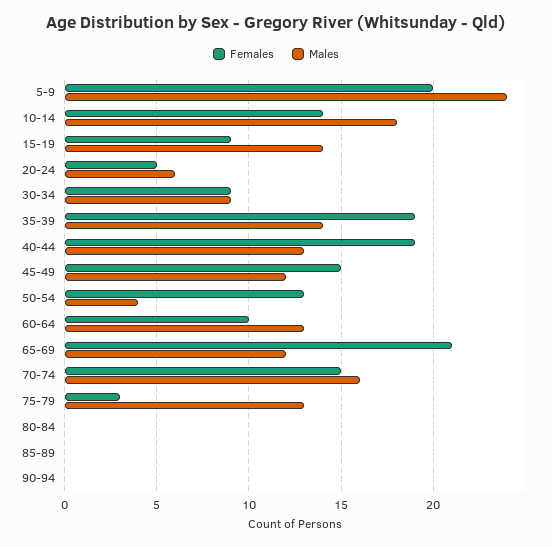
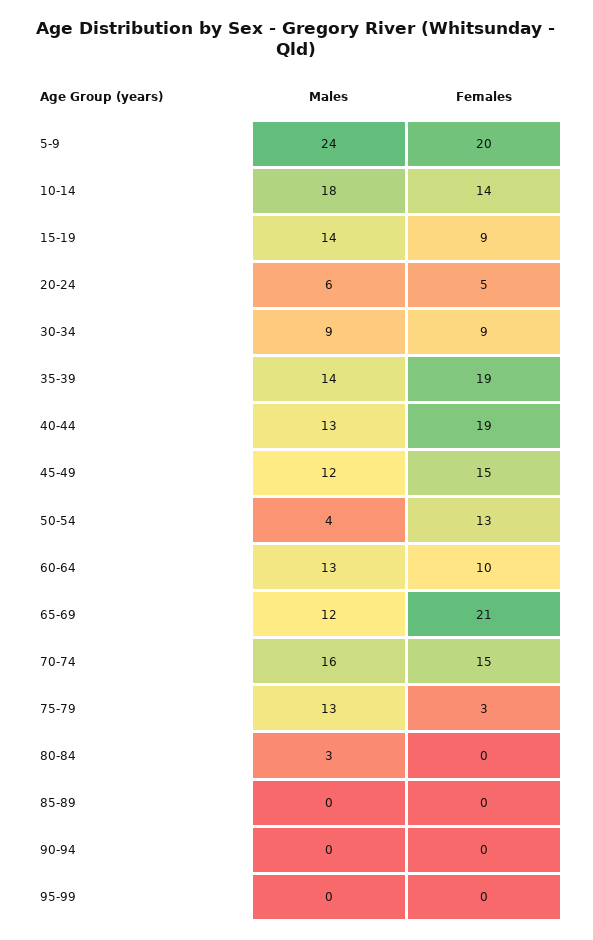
Males, 80-84: 0 -> 3
Males, 95-99: none -> 0
Females, 95-99: none -> 0

